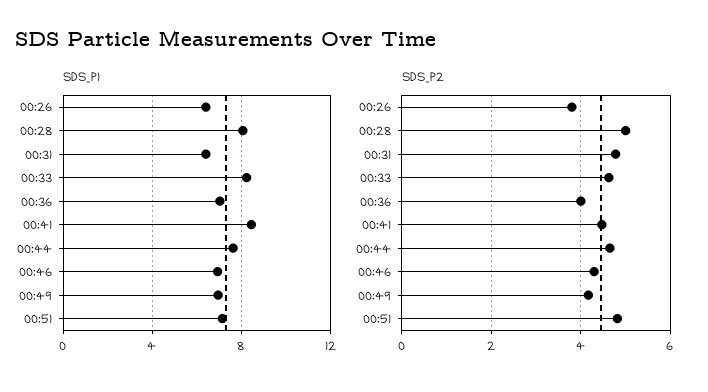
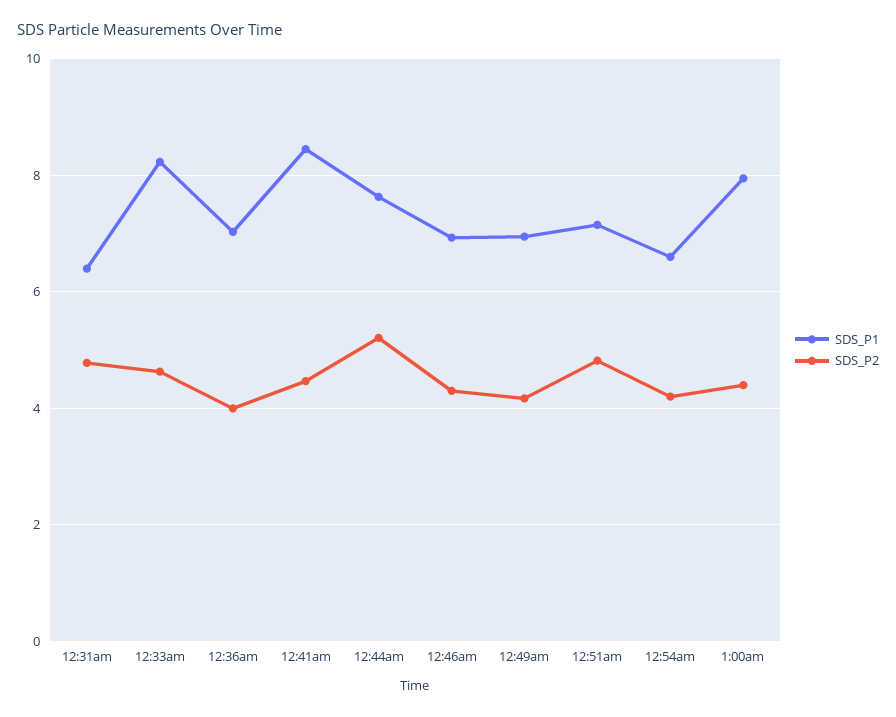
SDS_P1, 00:26: 6.5 -> none
SDS_P1, 00:28: 8 -> none
SDS_P2, 00:26: 3.8 -> none
SDS_P2, 00:28: 5 -> none
SDS_P2, 00:44: 4.6 -> 5.2
SDS_P1, 12:54am: none -> 6.6
SDS_P2, 12:54am: none -> 4.2
SDS_P1, 1:00am: none -> 8
SDS_P2, 1:00am: none -> 4.4

